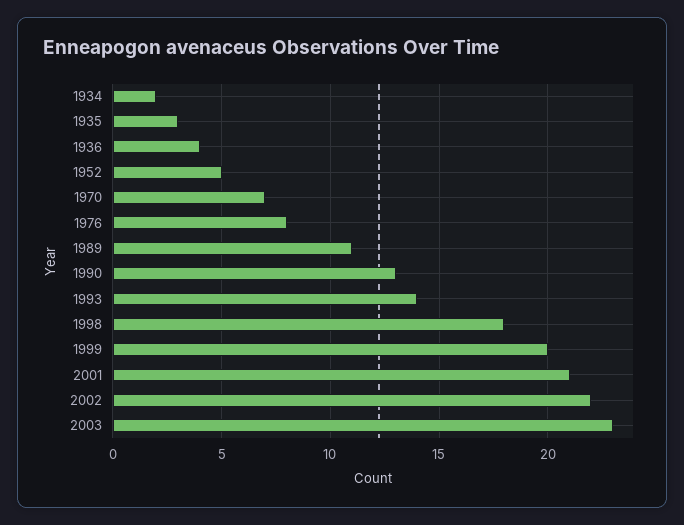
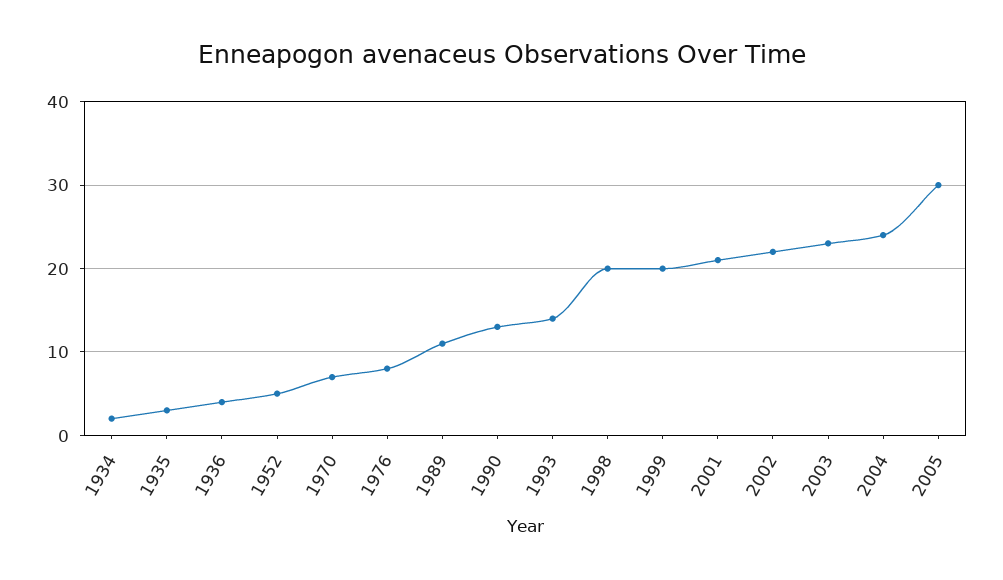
1998: 18 -> 20
2004: none -> 24
2005: none -> 30

